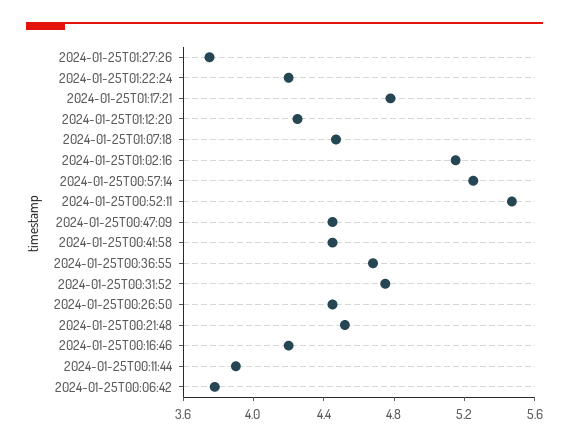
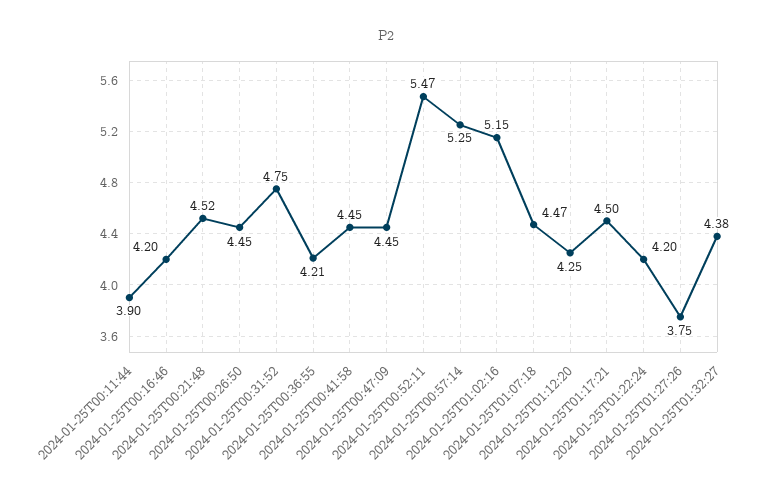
2024-01-25T01:17:21: 4.8 -> 4.5
2024-01-25T00:36:55: 4.7 -> 4.21
2024-01-25T00:06:42: 3.8 -> none
2024-01-25T01:32:27: none -> 4.38

